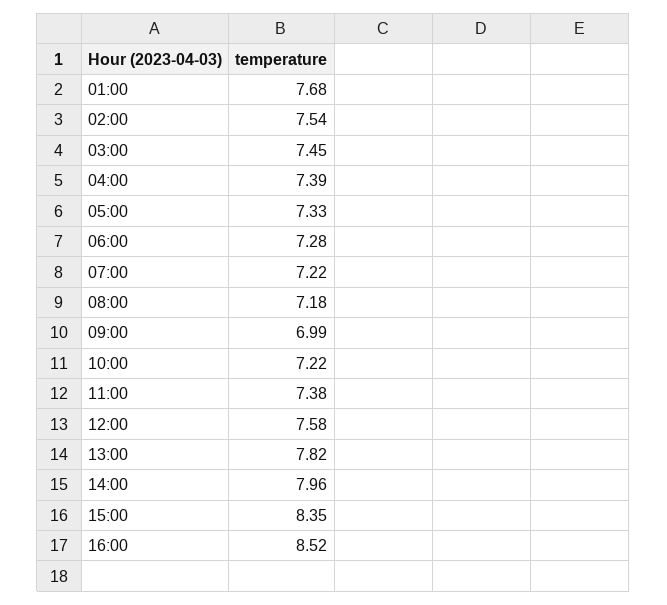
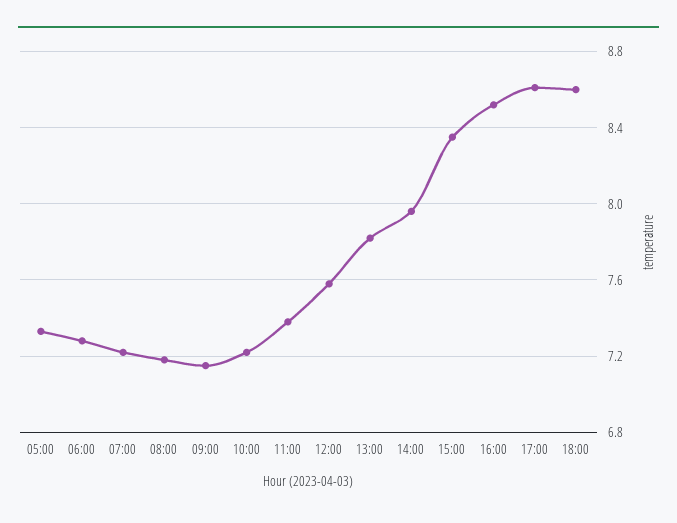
01:00: 7.68 -> none
02:00: 7.54 -> none
03:00: 7.45 -> none
04:00: 7.39 -> none
09:00: 6.99 -> 7.15
17:00: none -> 8.6
18:00: none -> 8.6

